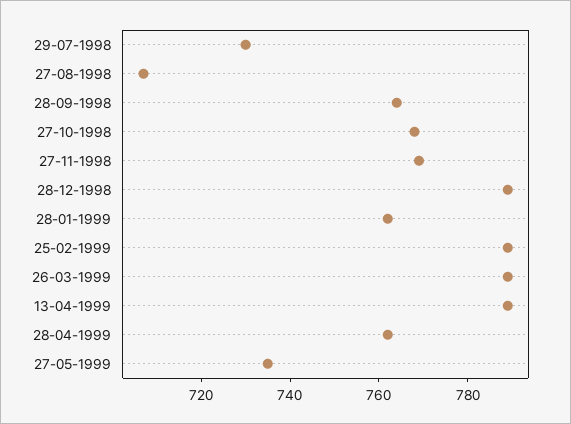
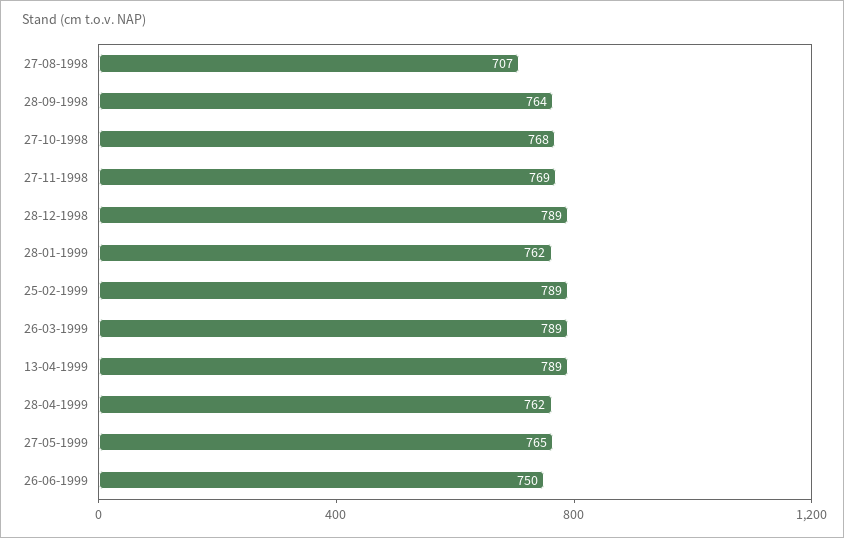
29-07-1998: 730 -> none
27-05-1999: 735 -> 765
26-06-1999: none -> 750

